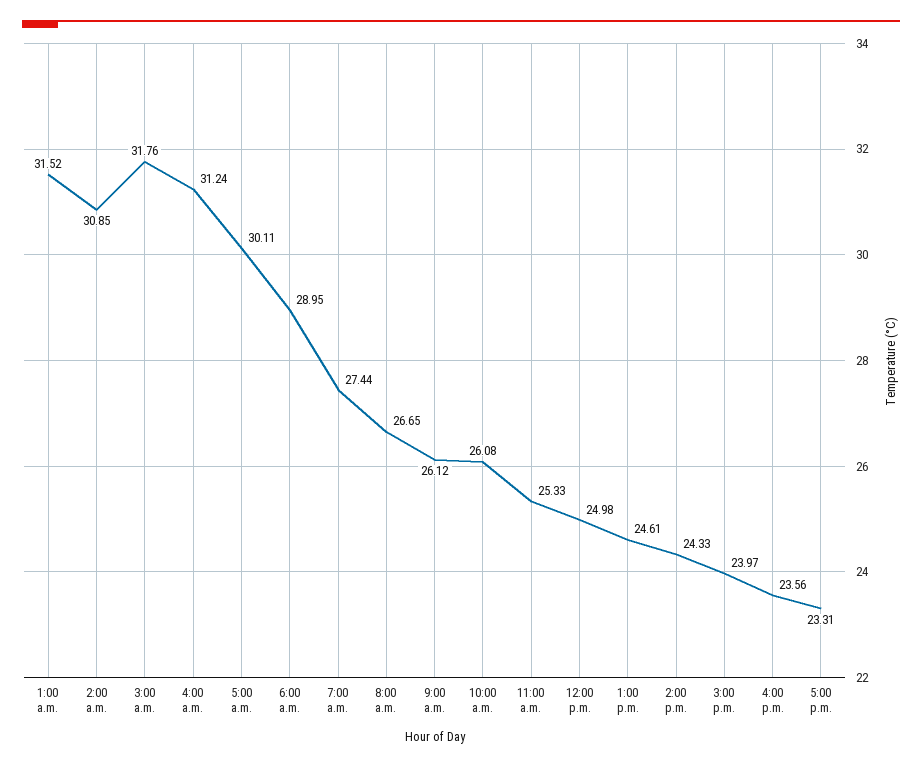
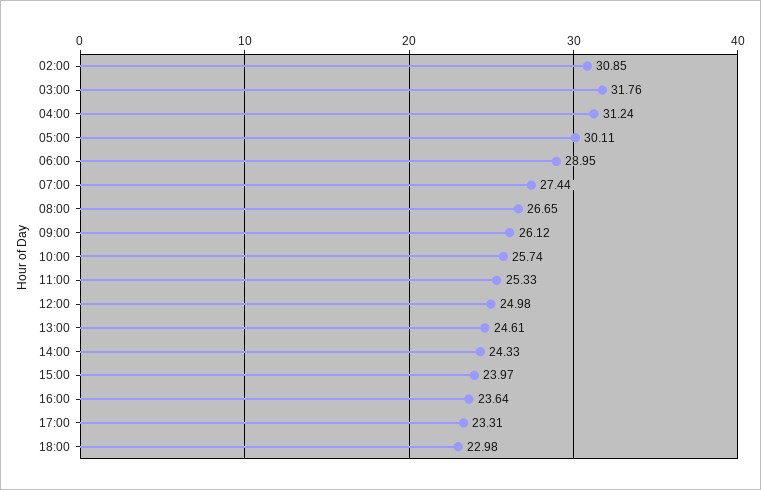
1:00 a.m.: 31.52 -> none
10:00 a.m.: 26.08 -> 25.74
4:00 p.m.: 23.56 -> 23.64
18:00: none -> 22.98

